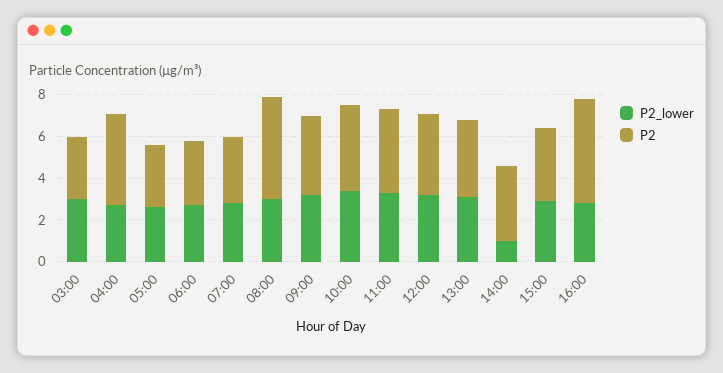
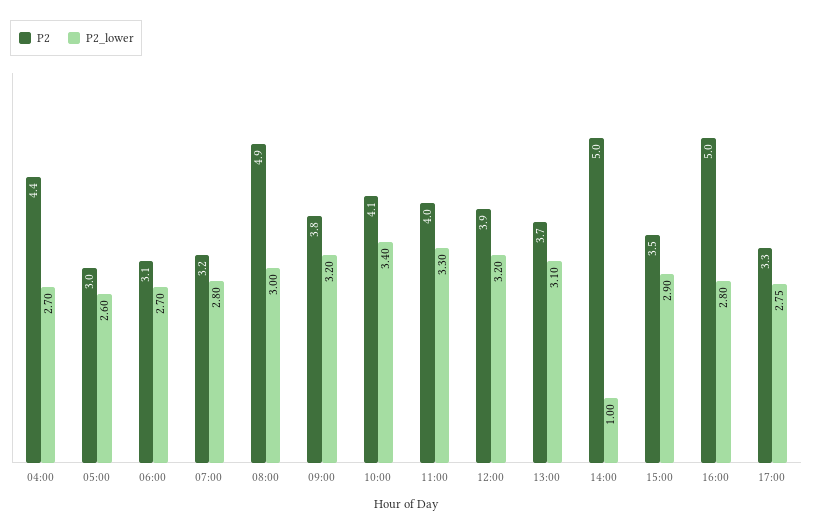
P2_lower, 03:00: 3 -> none
P2, 03:00: 3 -> none
P2, 14:00: 3.5 -> 5
P2, 17:00: none -> 3.3
P2_lower, 17:00: none -> 2.75

